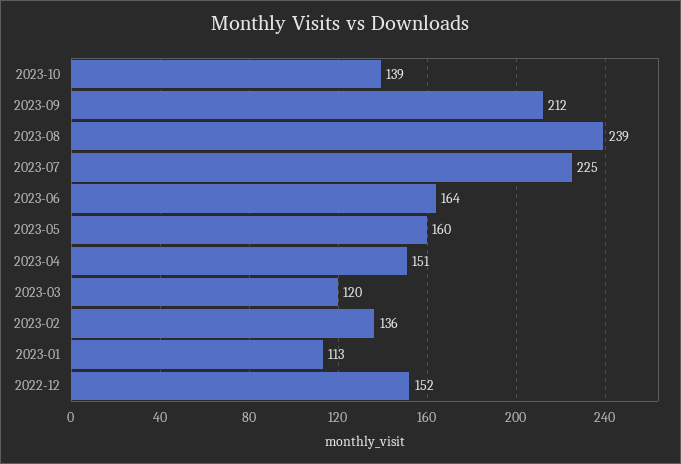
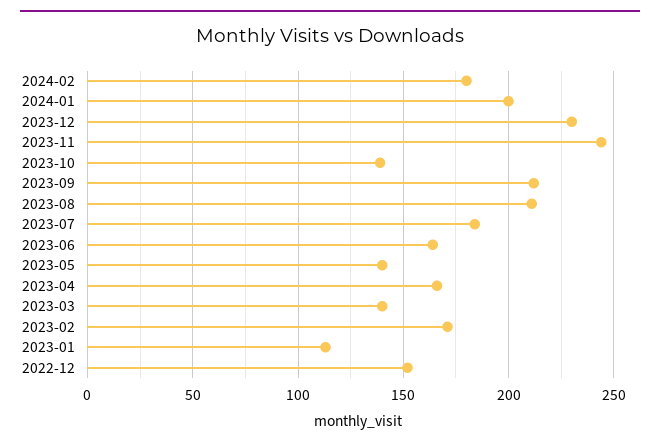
2023-08: 239 -> 210
2023-07: 225 -> 185
2023-05: 160 -> 140
2023-04: 151 -> 165
2023-03: 120 -> 140
2023-02: 136 -> 170
2024-02: none -> 180
2024-01: none -> 200
2023-12: none -> 230
2023-11: none -> 245

